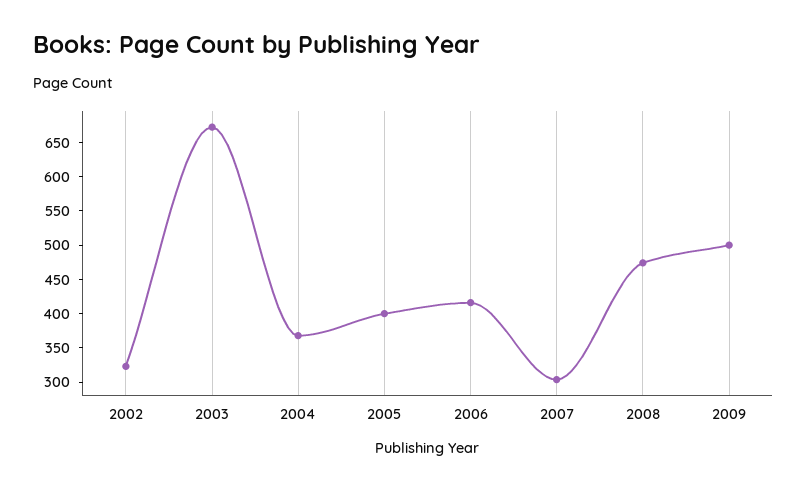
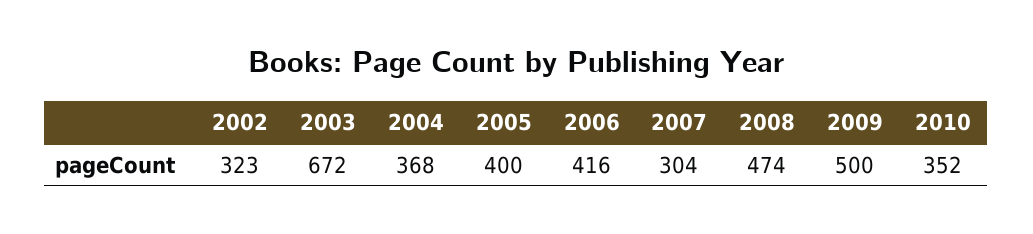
2010: none -> 352

